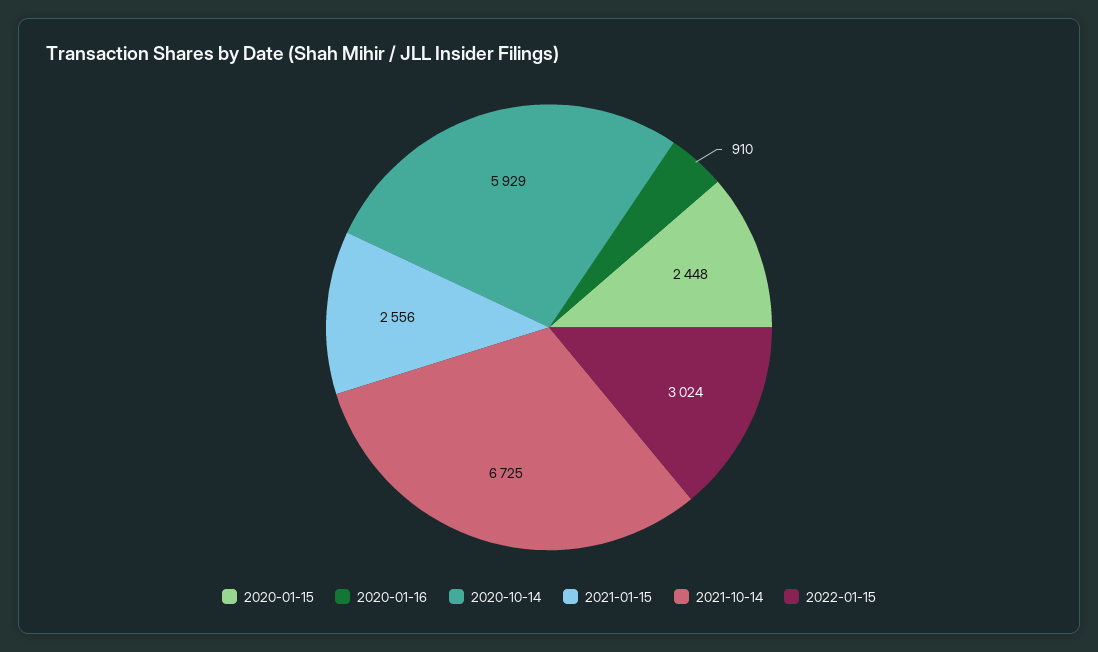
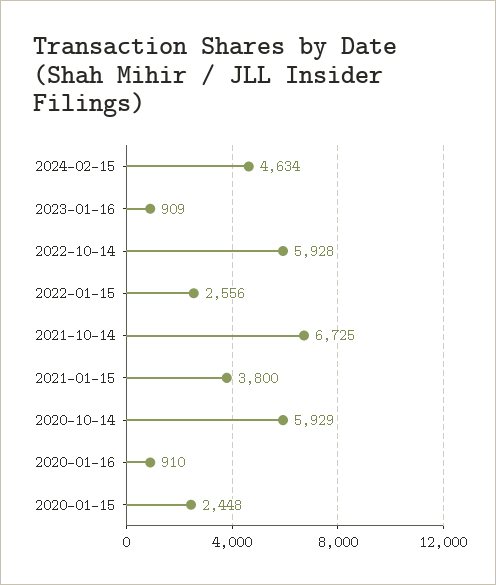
2021-01-15: 2556 -> 3800
2022-01-15: 3024 -> 2556
2024-02-15: none -> 4634
2023-01-16: none -> 909
2022-10-14: none -> 5928

